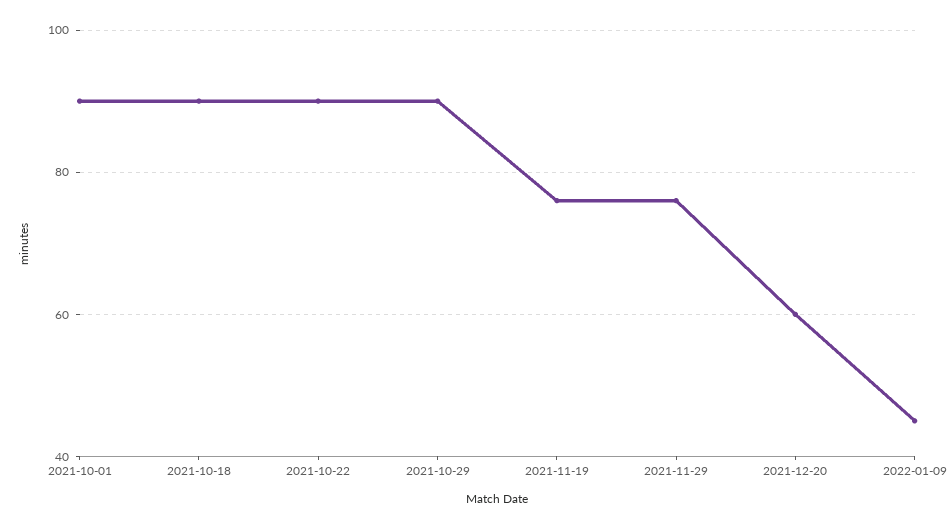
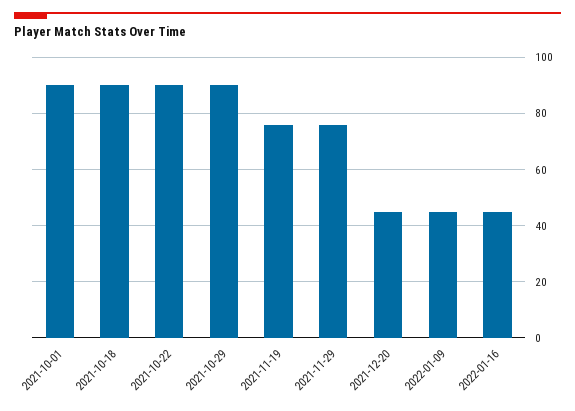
2021-12-20: 60 -> 45
2022-01-16: none -> 45

